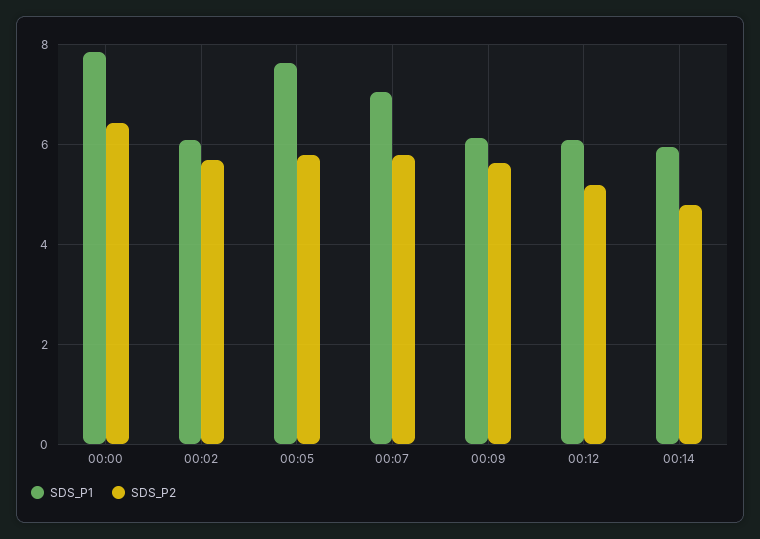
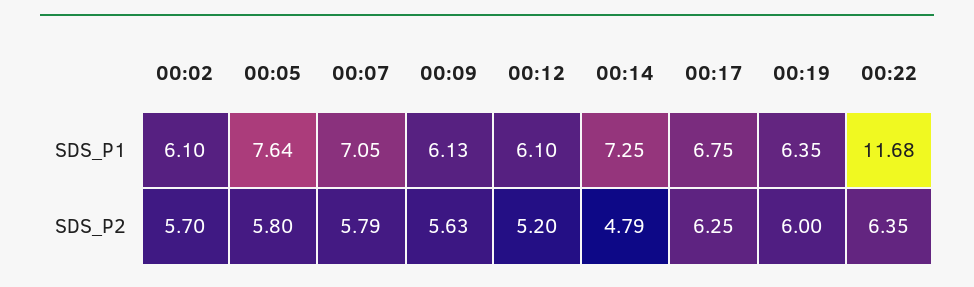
SDS_P1, 00:00: 7.8 -> none
SDS_P2, 00:00: 6.4 -> none
SDS_P1, 00:14: 6 -> 7.25
SDS_P1, 00:17: none -> 6.75
SDS_P1, 00:19: none -> 6.35
SDS_P1, 00:22: none -> 11.68
SDS_P2, 00:17: none -> 6.25
SDS_P2, 00:19: none -> 6
SDS_P2, 00:22: none -> 6.35

